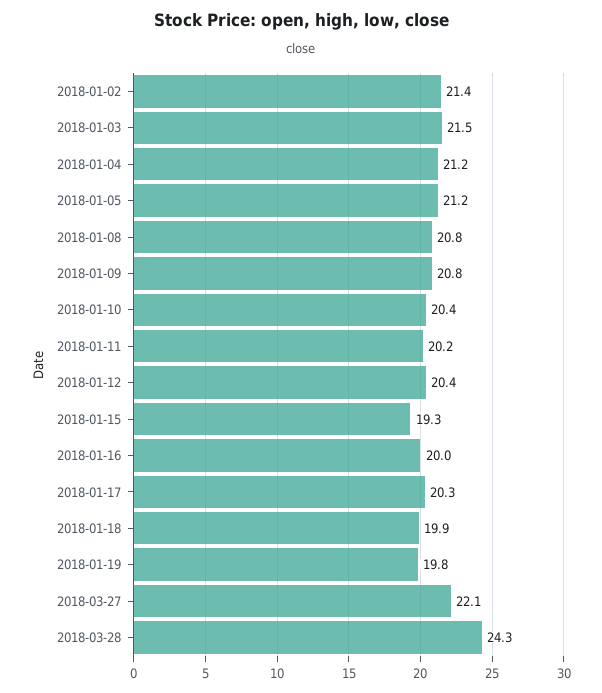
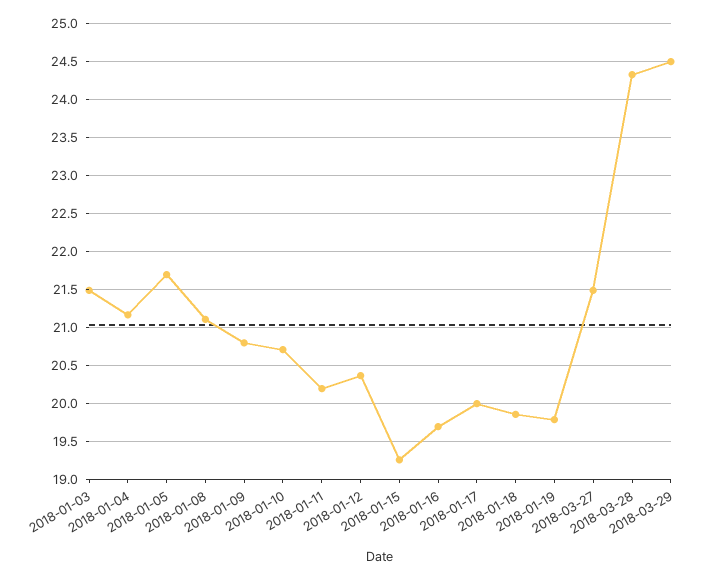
2018-01-02: 21.4 -> none
2018-01-05: 21.2 -> 21.7
2018-01-08: 20.8 -> 21.1
2018-01-10: 20.4 -> 20.7
2018-01-16: 20 -> 19.7
2018-01-17: 20.3 -> 20
2018-03-27: 22.1 -> 21.5
2018-03-29: none -> 24.5

